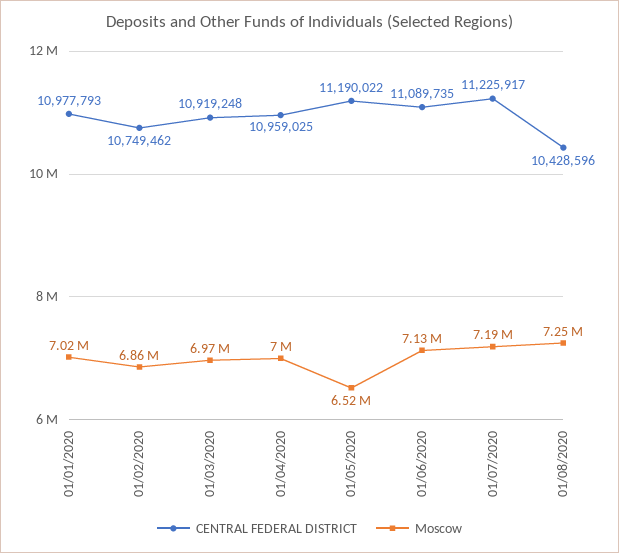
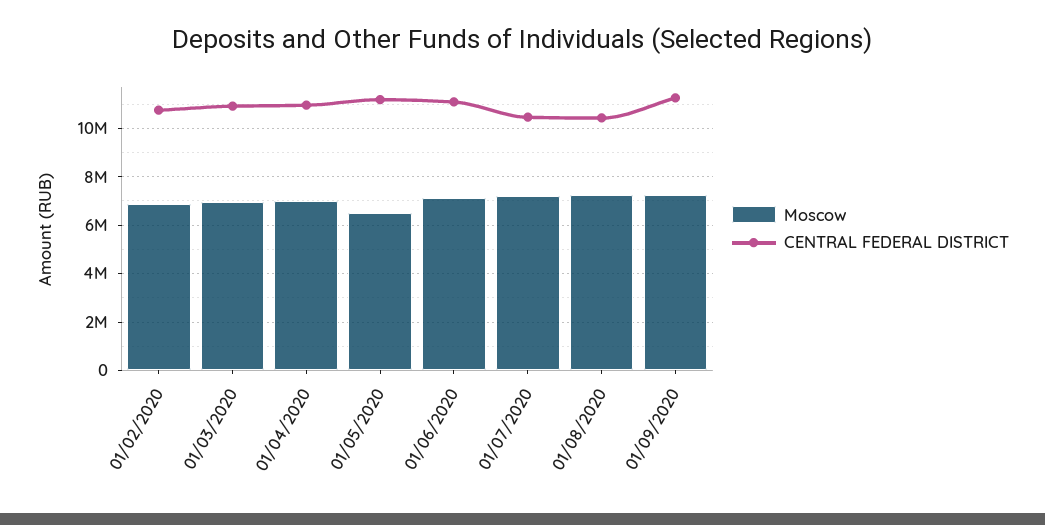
CENTRAL FEDERAL DISTRICT, 01/01/2020: 10977793 -> none
Moscow, 01/01/2020: 7020000 -> none
CENTRAL FEDERAL DISTRICT, 01/07/2020: 11225917 -> 10500000
Moscow, 01/09/2020: none -> 7250000
CENTRAL FEDERAL DISTRICT, 01/09/2020: none -> 11250000

